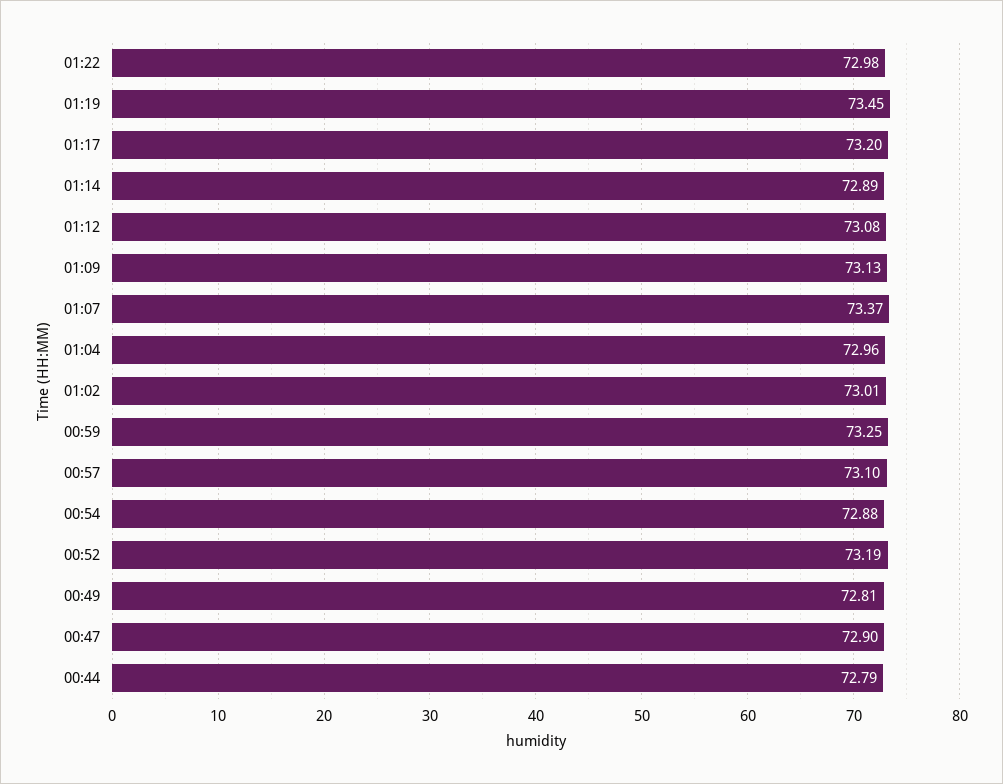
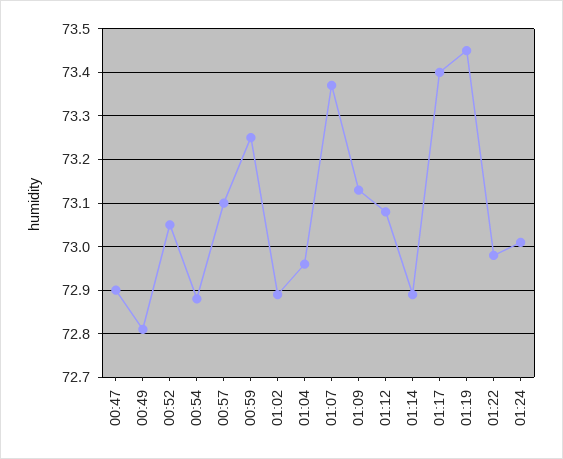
01:17: 73.2 -> 73.4
01:02: 73.01 -> 72.9
00:52: 73.19 -> 73.05
00:44: 72.79 -> none
01:24: none -> 73

